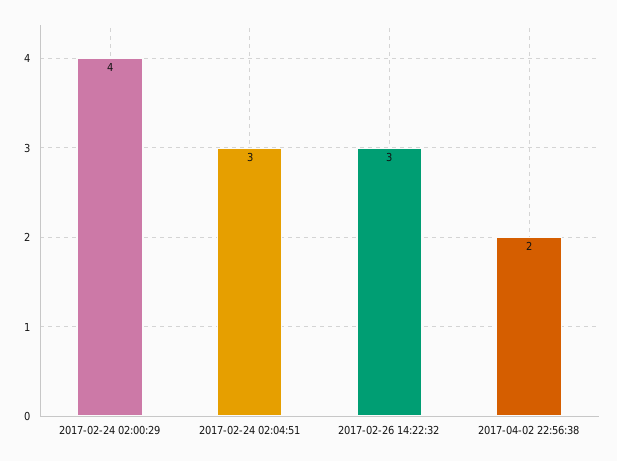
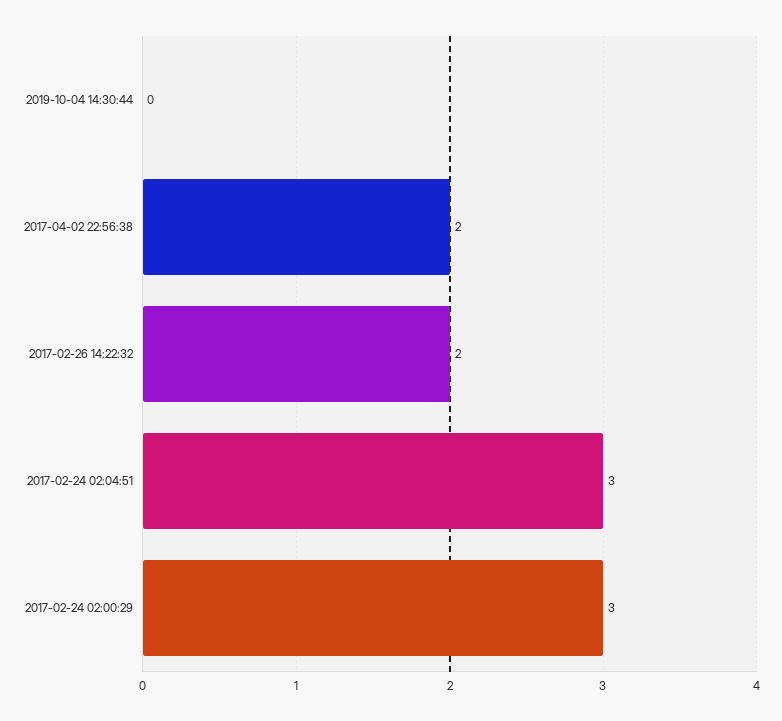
2017-02-24 02:00:29: 4 -> 3
2017-02-26 14:22:32: 3 -> 2
2019-10-04 14:30:44: none -> 0

